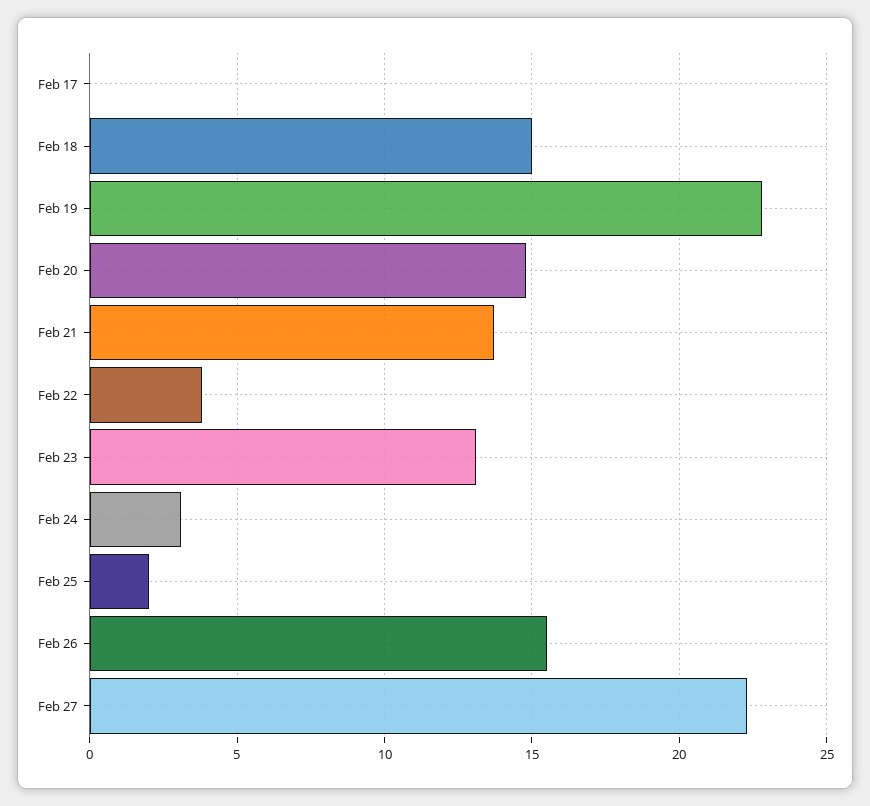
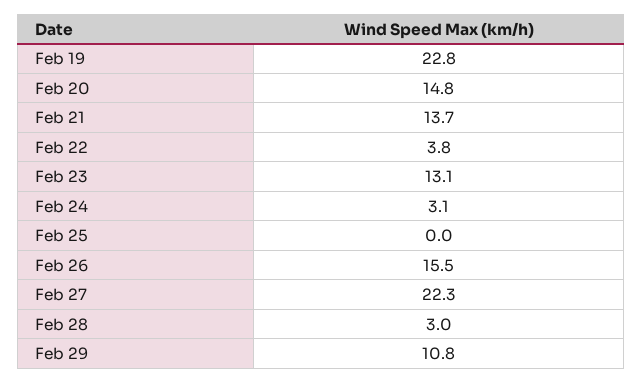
Feb 17: 0 -> none
Feb 18: 15 -> none
Feb 25: 2 -> 0
Feb 28: none -> 3
Feb 29: none -> 10.8

